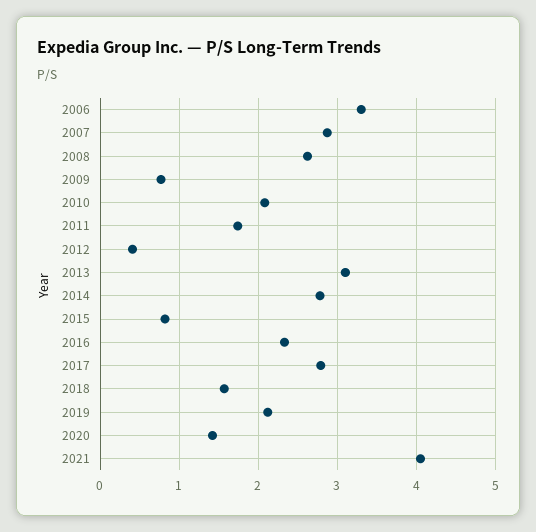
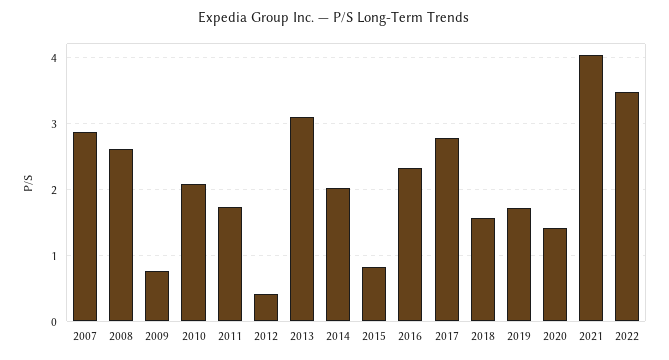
2006: 3.3 -> none
2014: 2.8 -> 2
2019: 2.1 -> 1.7
2022: none -> 3.5

